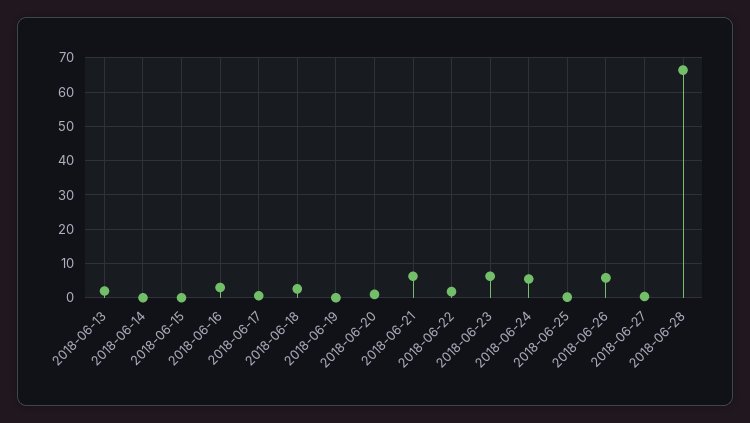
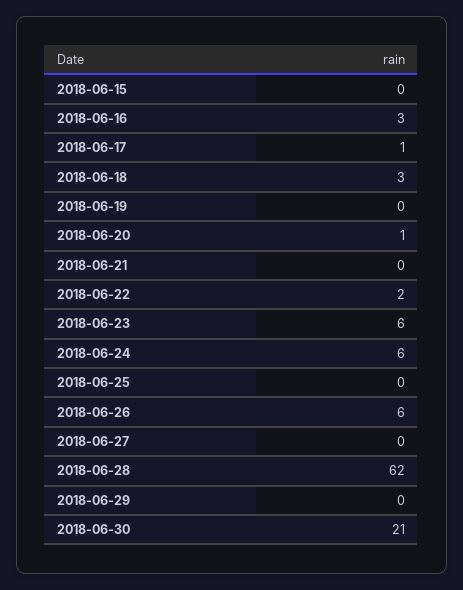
2018-06-13: 2 -> none
2018-06-14: 0 -> none
2018-06-21: 6 -> 0
2018-06-28: 66 -> 62
2018-06-29: none -> 0
2018-06-30: none -> 21

